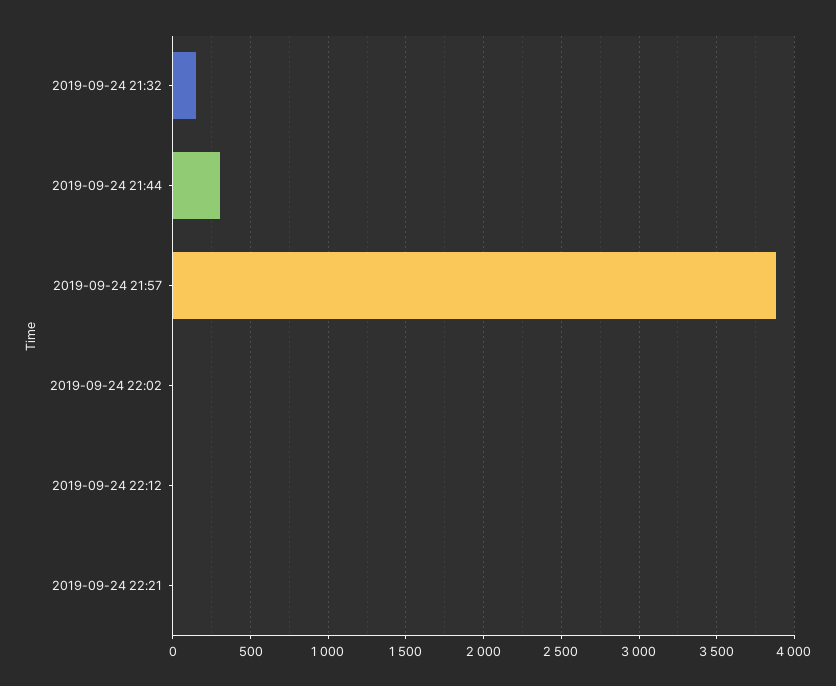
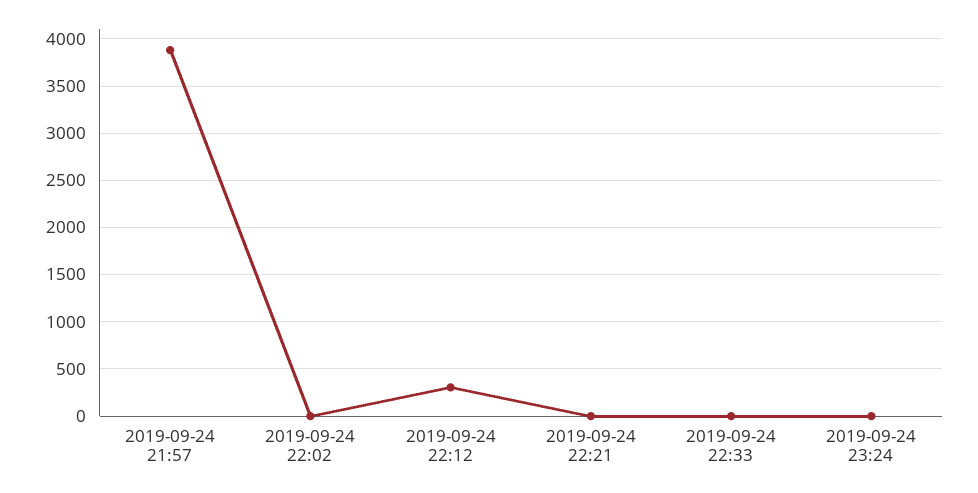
2019-09-24 21:32: 150 -> none
2019-09-24 21:44: 300 -> none
2019-09-24 22:12: 0 -> 300
2019-09-24 22:33: none -> 0
2019-09-24 23:24: none -> 0

